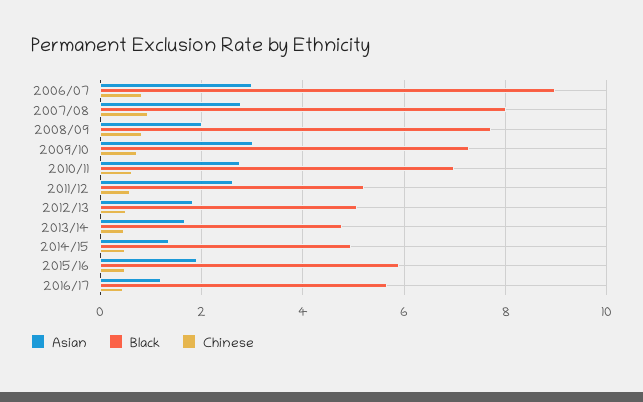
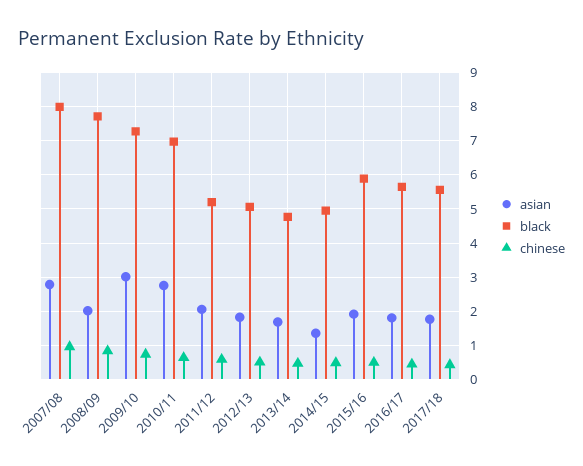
Asian, 2006/07: 3 -> none
Black, 2006/07: 9 -> none
Chinese, 2006/07: 0.8 -> none
Asian, 2011/12: 2.6 -> 2
Asian, 2016/17: 1.2 -> 1.8
Asian, 2017/18: none -> 1.8
Black, 2017/18: none -> 5.6
Chinese, 2017/18: none -> 0.4

